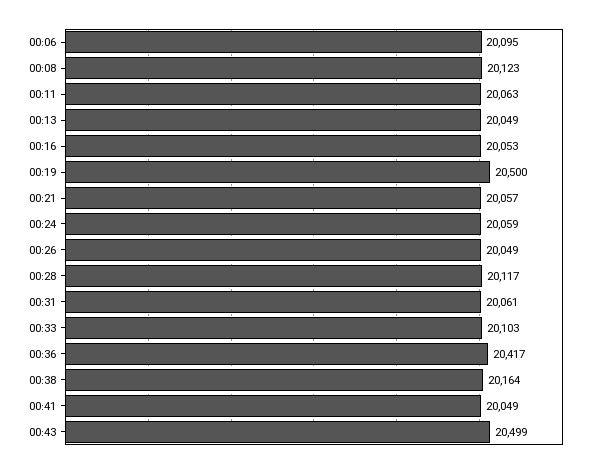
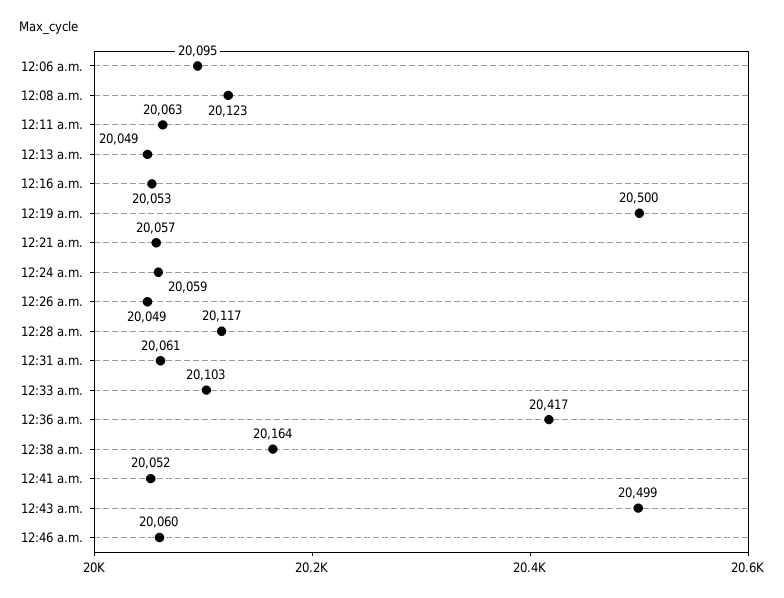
00:41: 20049 -> 20052
12:46 a.m.: none -> 20060

